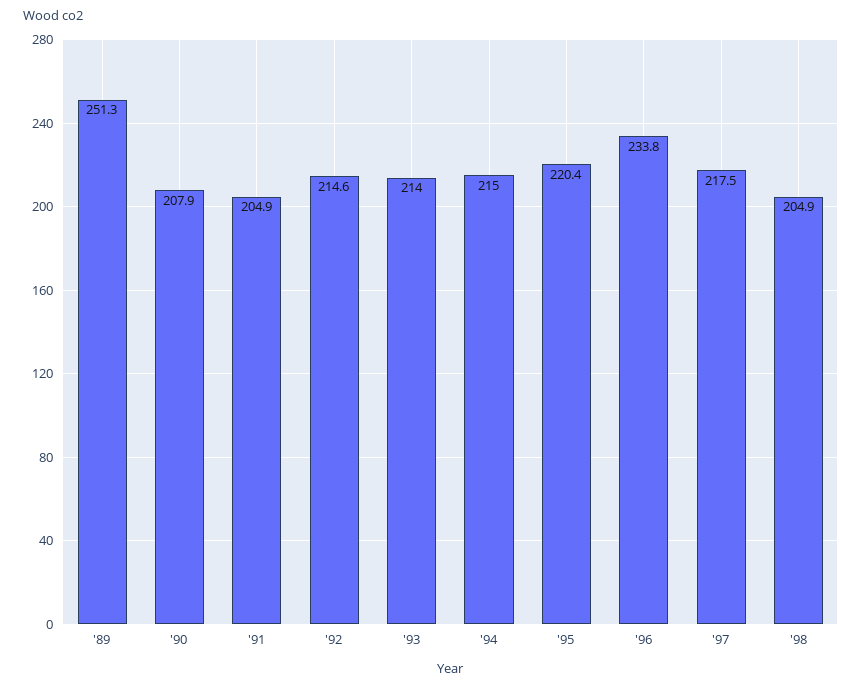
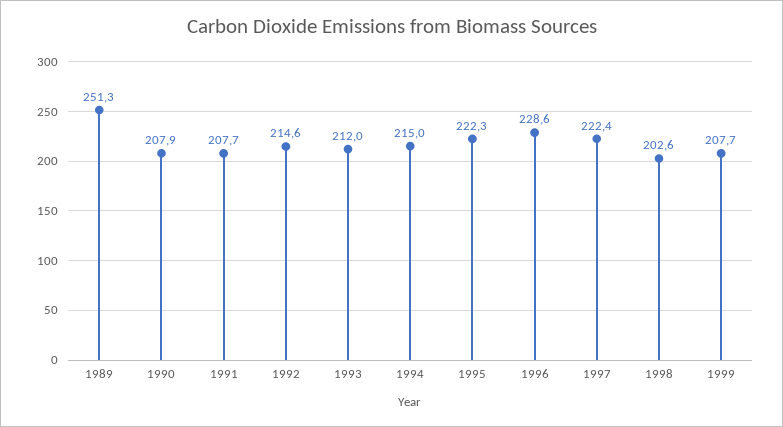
'91: 204.9 -> 207.7
'93: 214 -> 212
'95: 220.4 -> 222.3
'96: 233.8 -> 228.6
'97: 217.5 -> 222.4
'98: 204.9 -> 202.6
1999: none -> 207.7

